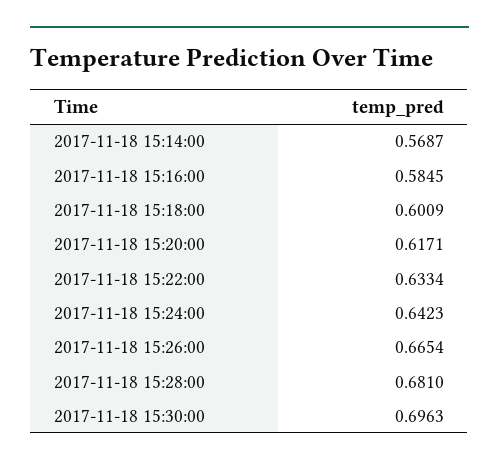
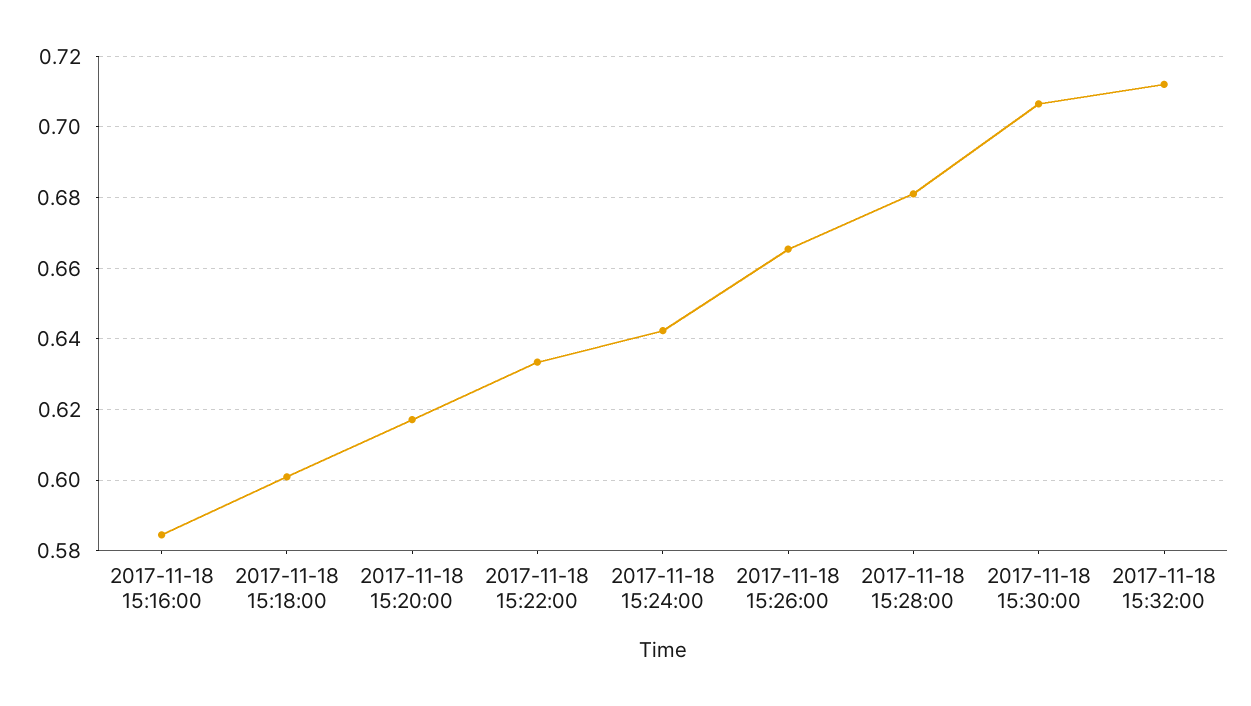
2017-11-18 15:14:00: 0.5687 -> none
2017-11-18 15:30:00: 0.6963 -> 0.706
2017-11-18 15:32:00: none -> 0.712

